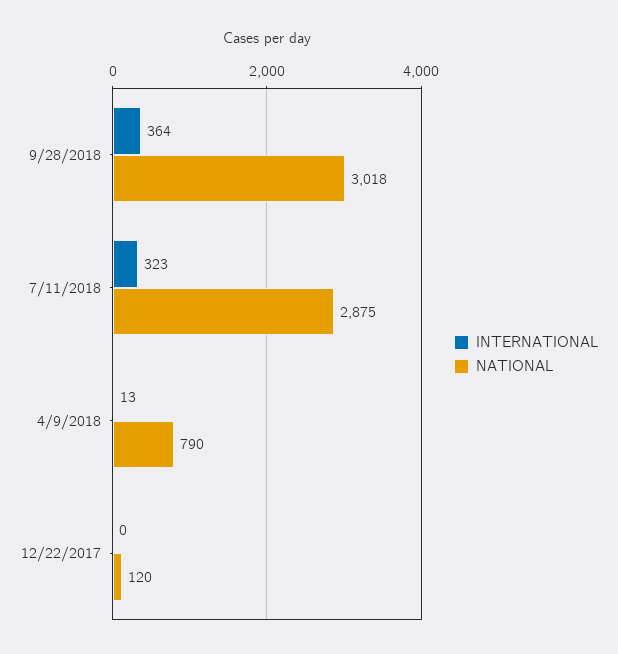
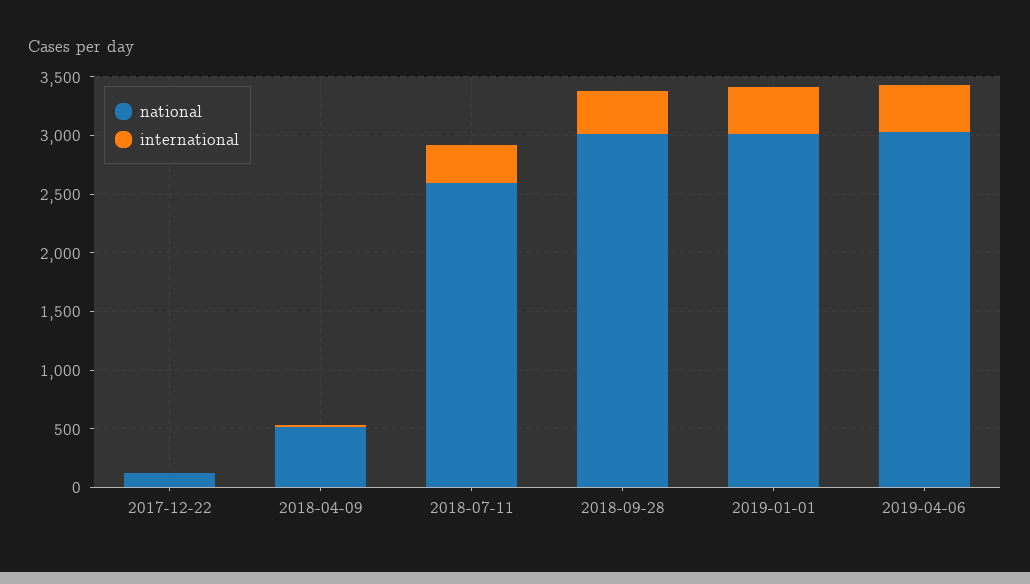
NATIONAL, 7/11/2018: 2875 -> 2600
NATIONAL, 4/9/2018: 790 -> 500
NATIONAL, 2019-01-01: none -> 3000
INTERNATIONAL, 2019-01-01: none -> 400
NATIONAL, 2019-04-06: none -> 3000
INTERNATIONAL, 2019-04-06: none -> 400

